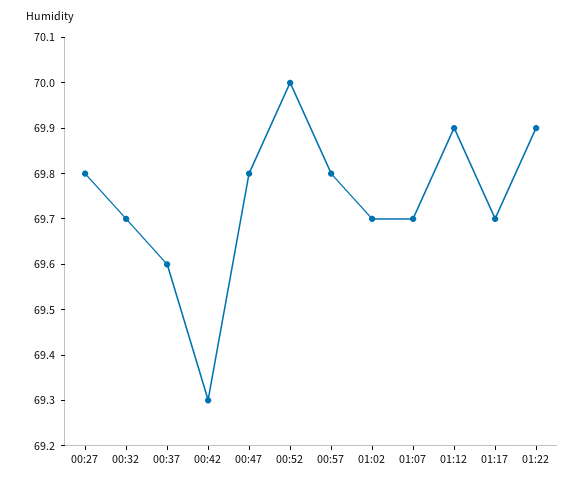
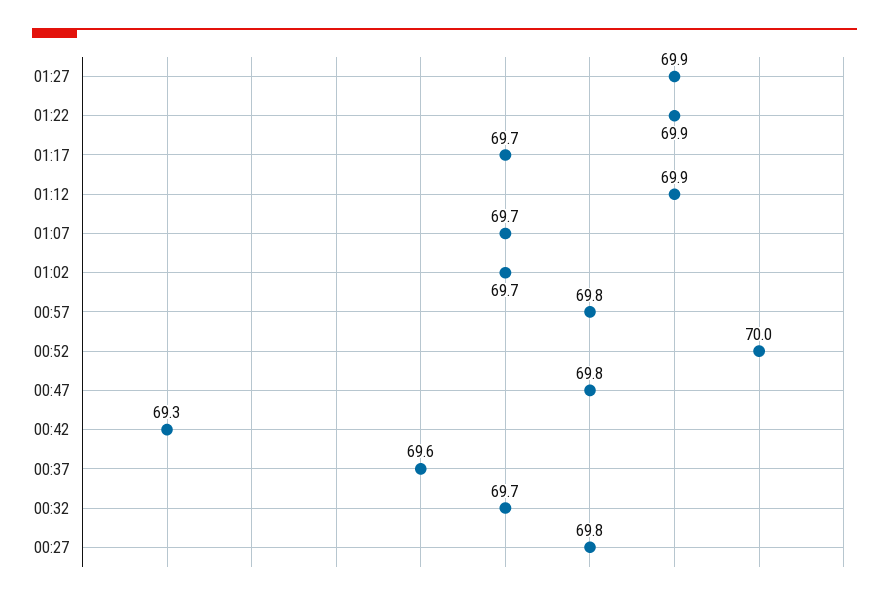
01:27: none -> 69.9

